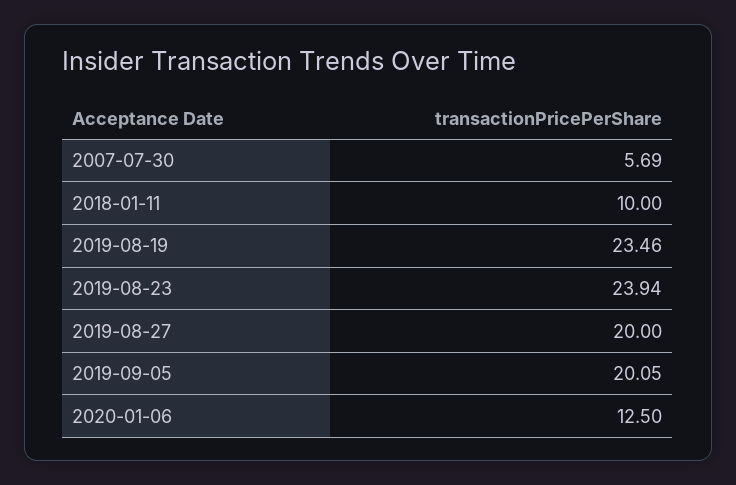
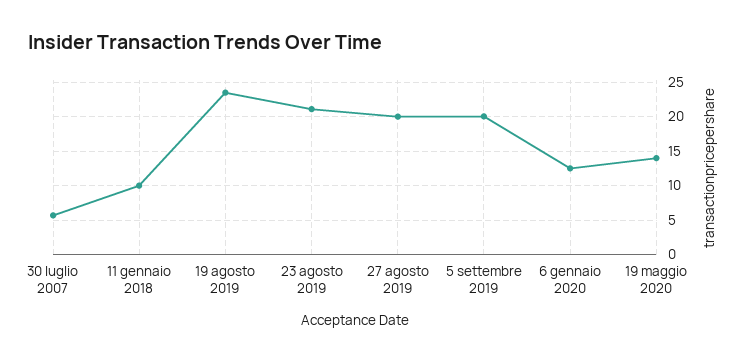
2019-08-23: 23.94 -> 21
19 maggio 2020: none -> 14

